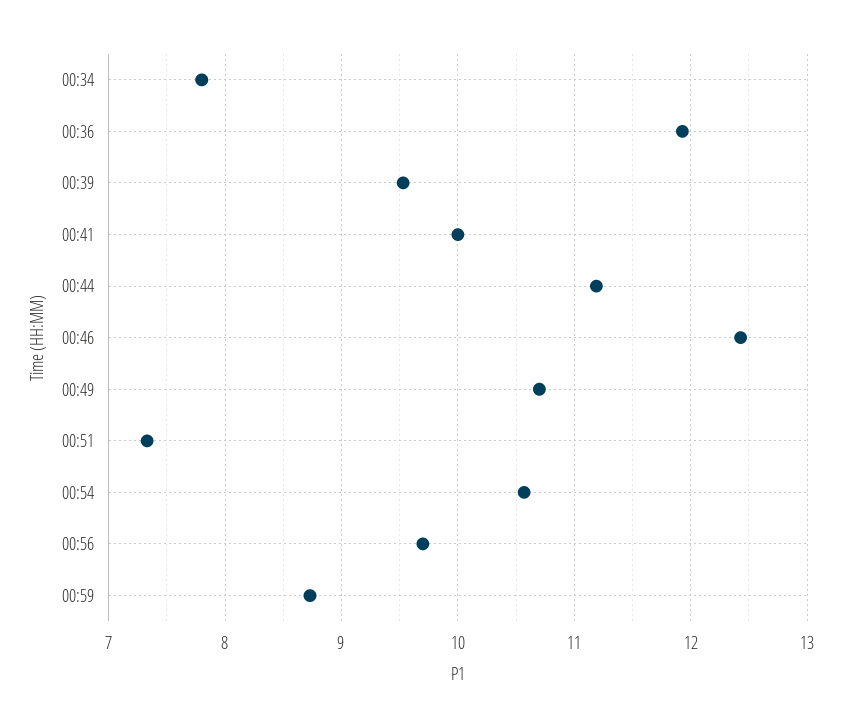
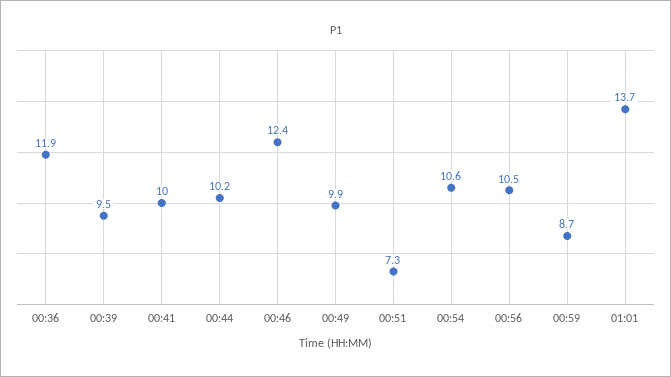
00:34: 7.8 -> none
00:44: 11.2 -> 10.2
00:49: 10.7 -> 9.9
00:56: 9.7 -> 10.5
01:01: none -> 13.7

